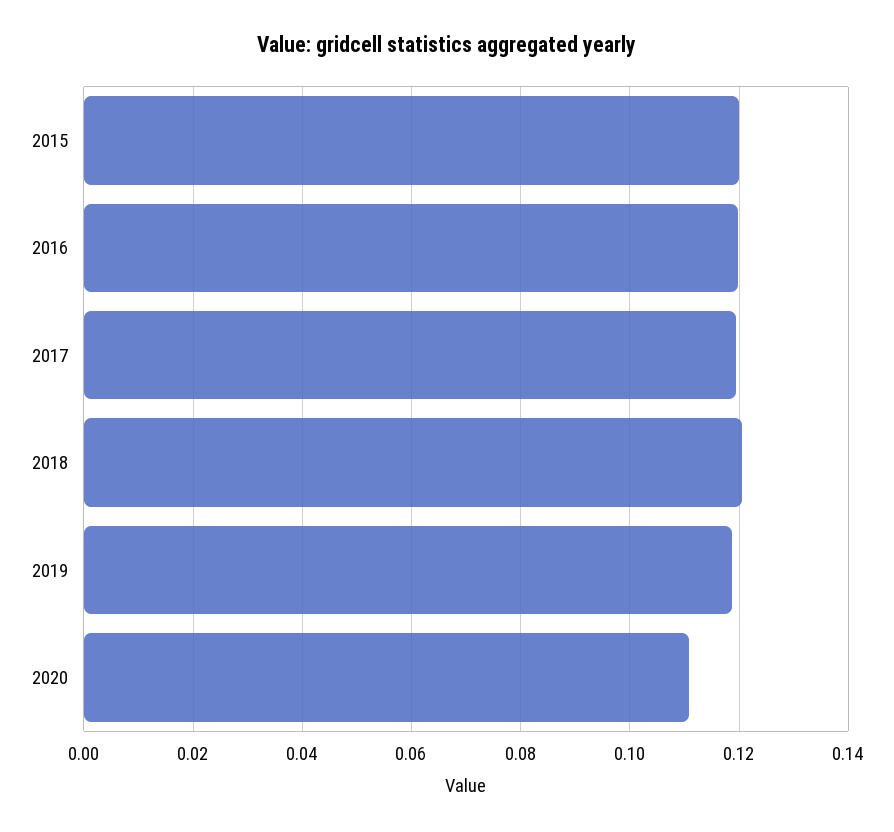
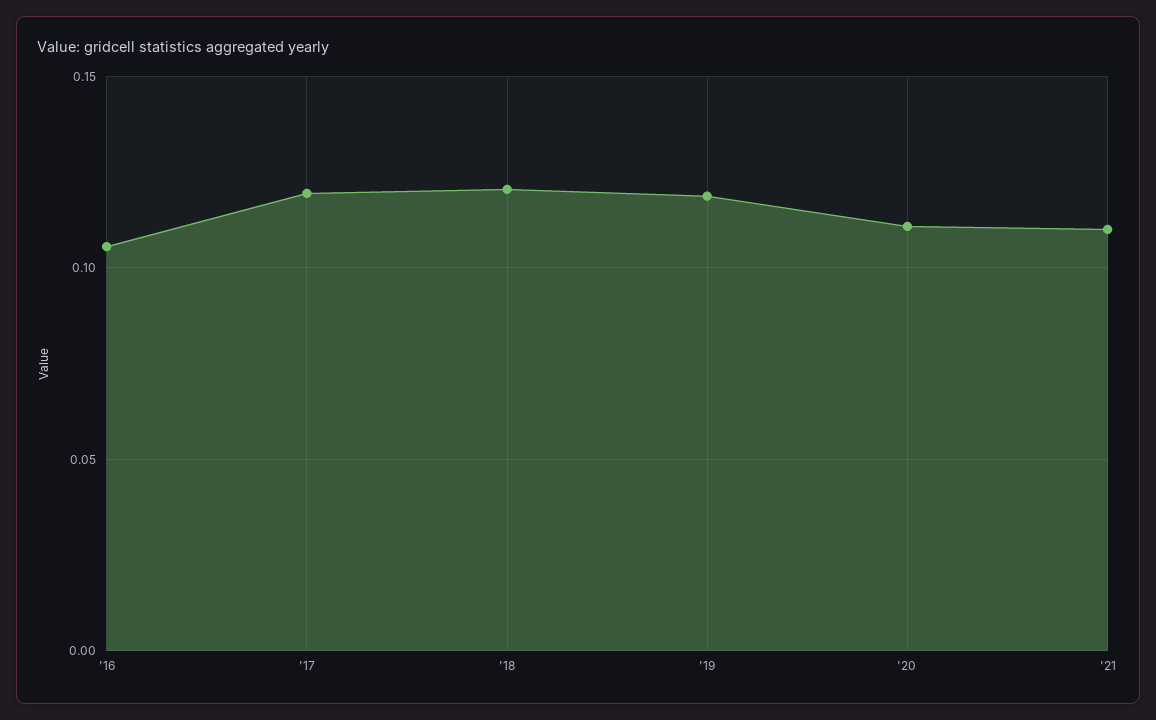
2015: 0.12 -> none
2016: 0.12 -> 0.105
'21: none -> 0.11

